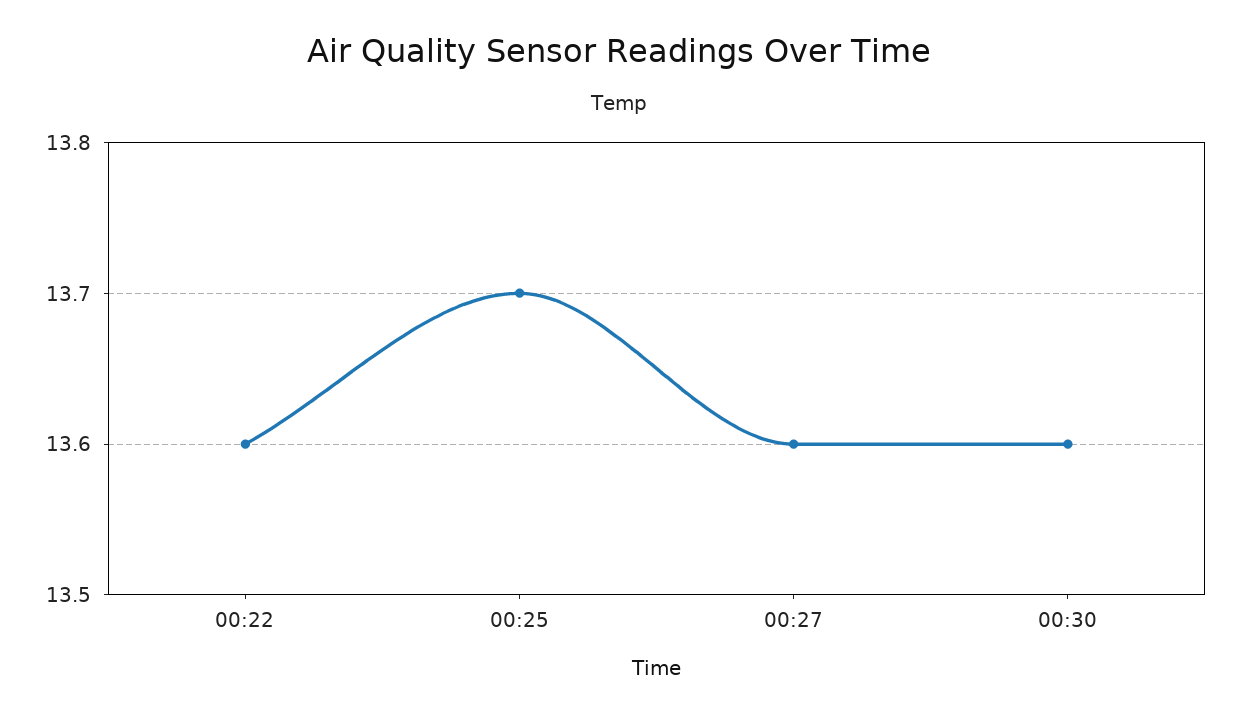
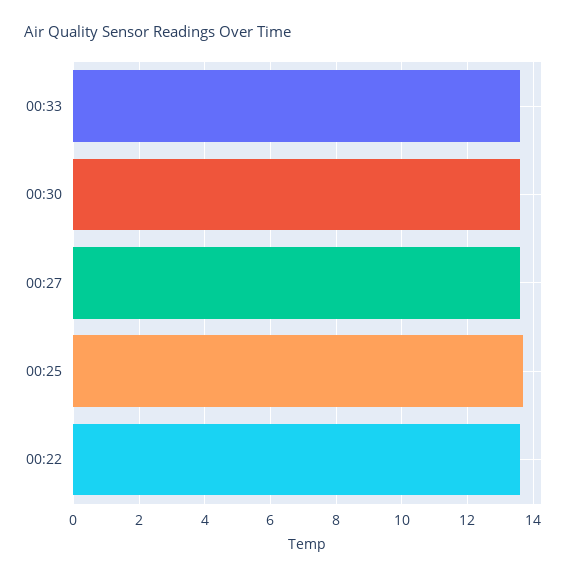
00:33: none -> 13.5

